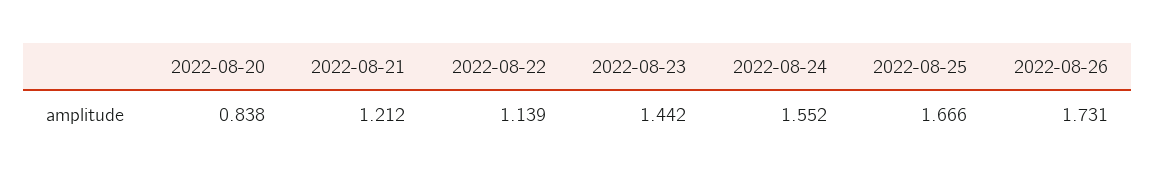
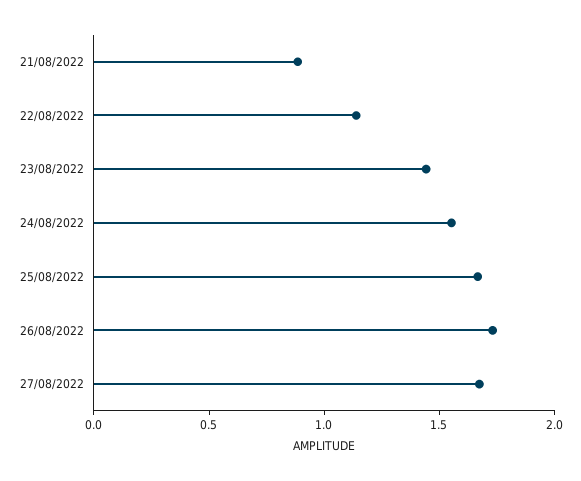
2022-08-20: 0.838 -> none
2022-08-21: 1.212 -> 0.9
27/08/2022: none -> 1.7

